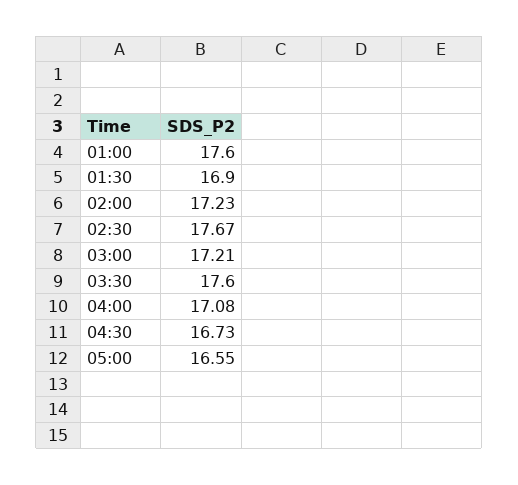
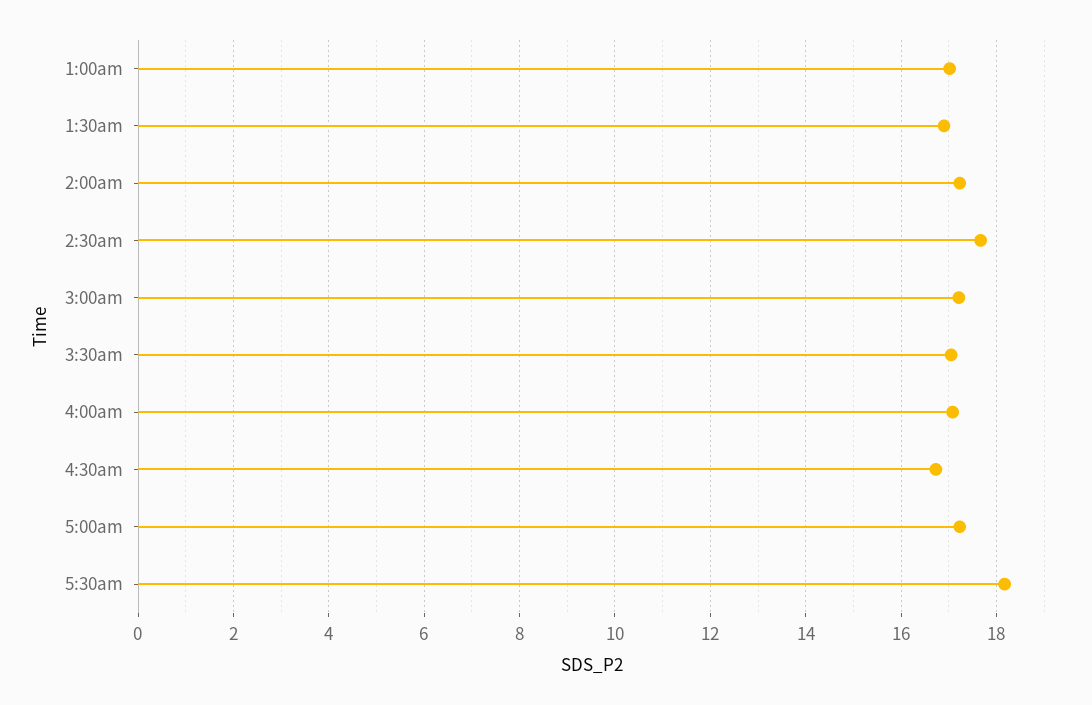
01:00: 17.6 -> 17
03:30: 17.6 -> 17
05:00: 16.55 -> 17.2
5:30am: none -> 18.2

